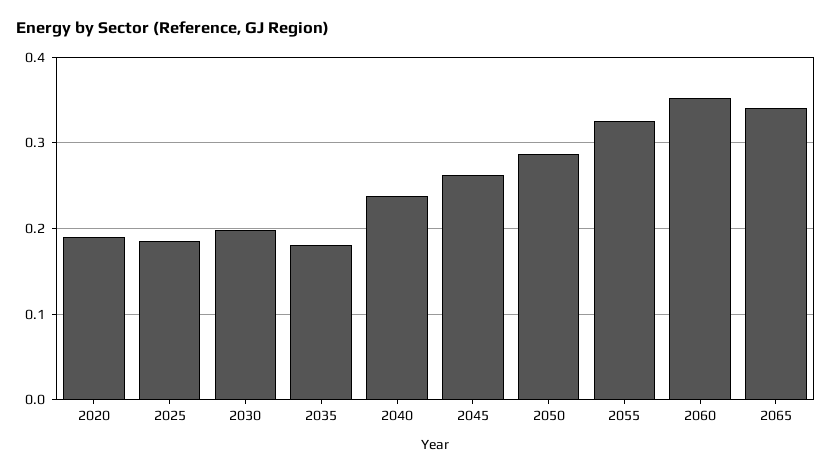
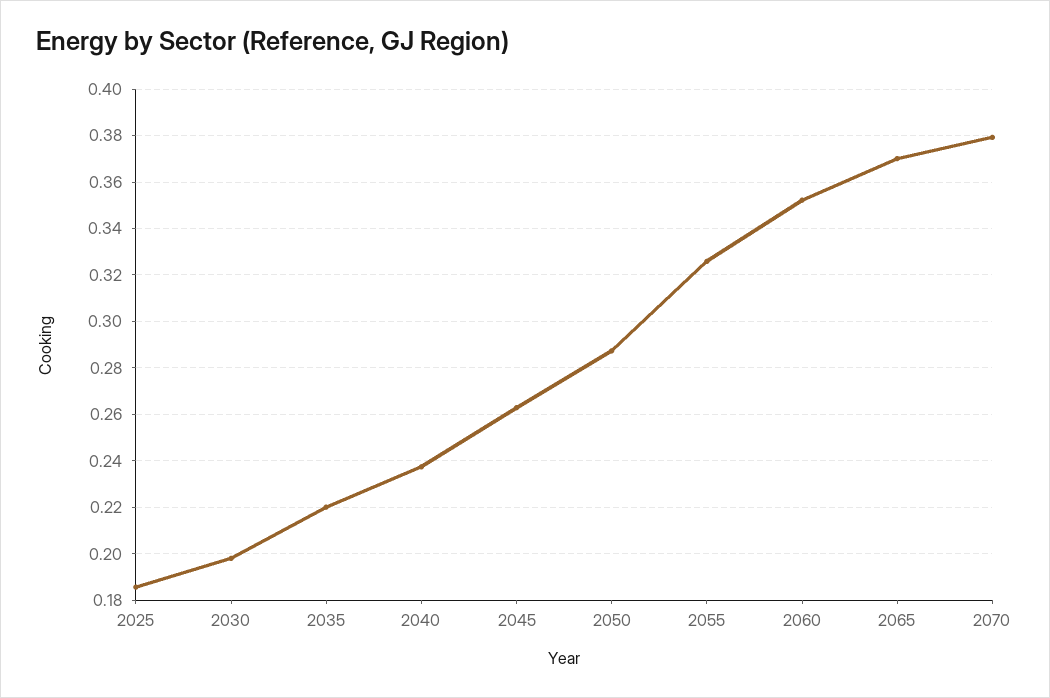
2020: 0.19 -> none
2035: 0.18 -> 0.22
2065: 0.34 -> 0.37
2070: none -> 0.38

